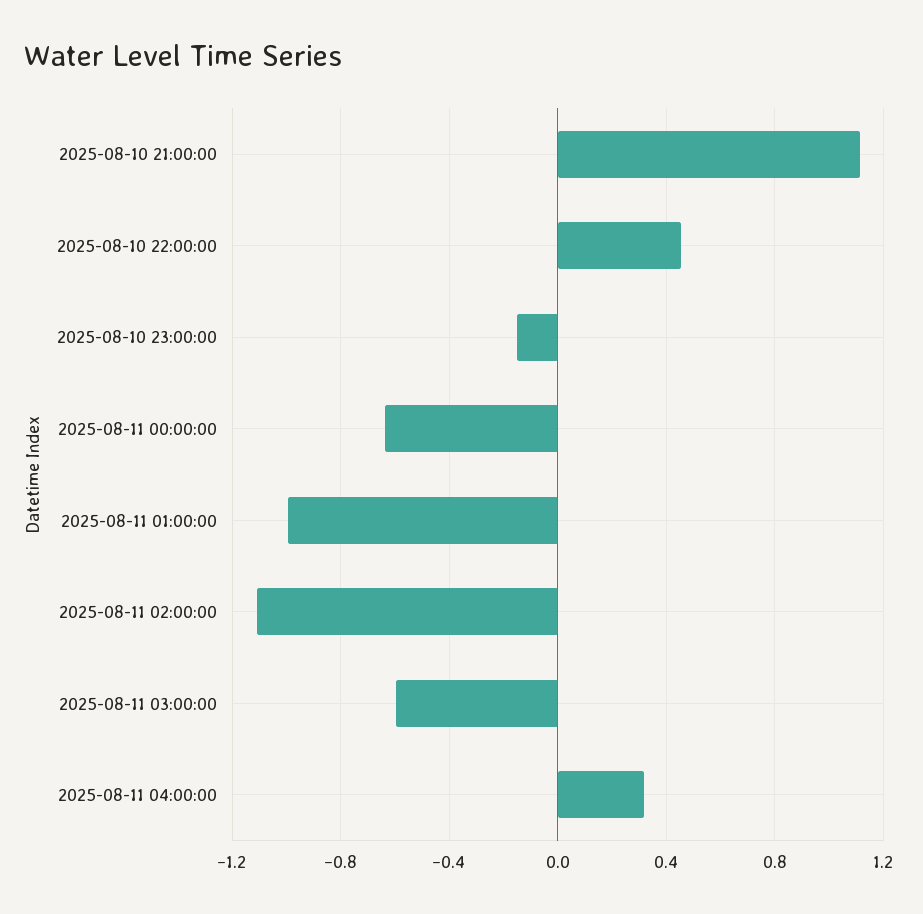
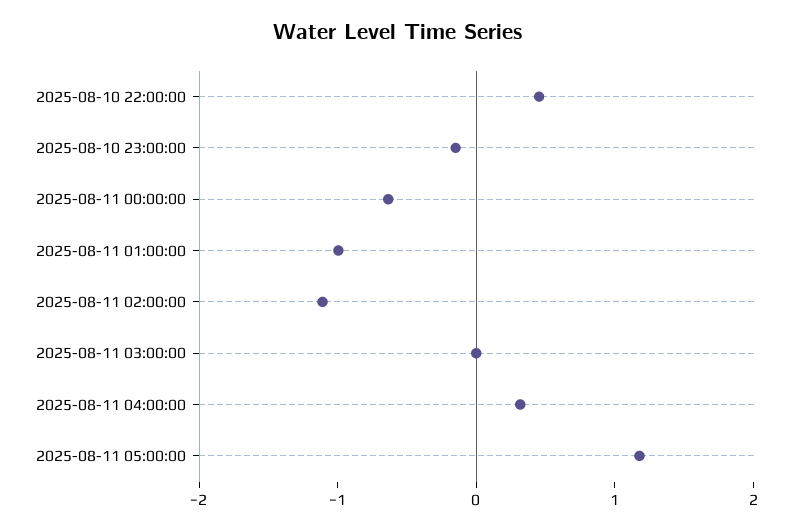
2025-08-10 21:00:00: 1.1 -> none
2025-08-11 03:00:00: -0.6 -> 0
2025-08-11 05:00:00: none -> 1.2

